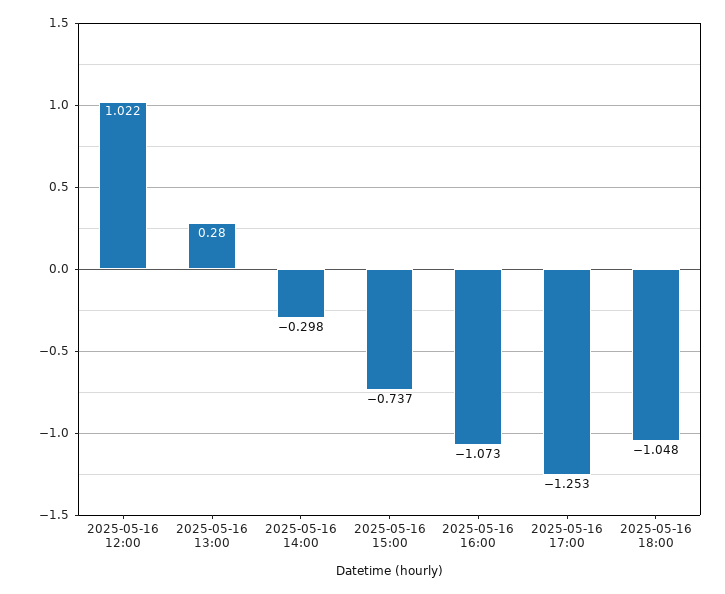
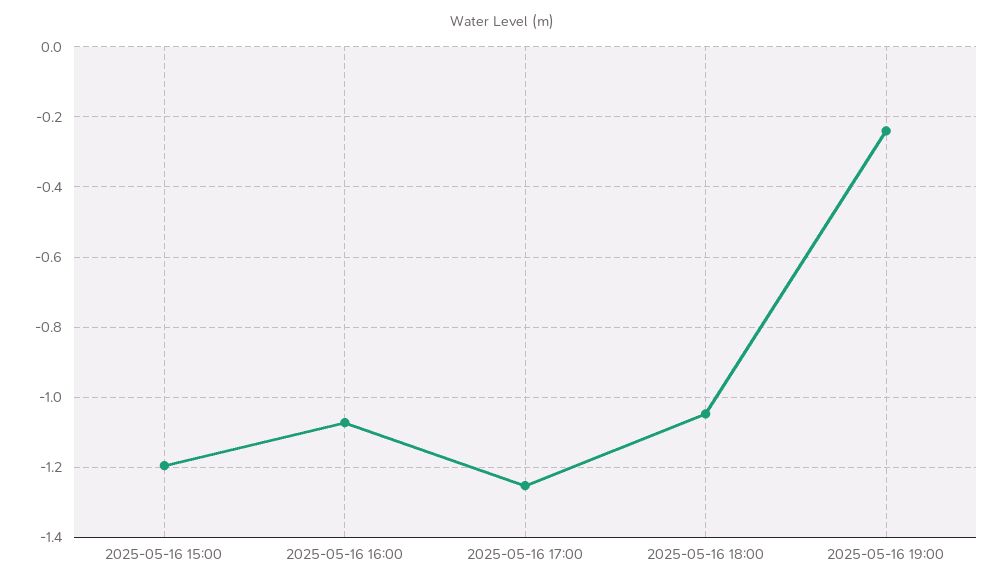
2025-05-16 12:00: 1.022 -> none
2025-05-16 13:00: 0.28 -> none
2025-05-16 14:00: -0.298 -> none
2025-05-16 15:00: -0.737 -> -1.2
2025-05-16 19:00: none -> -0.24

